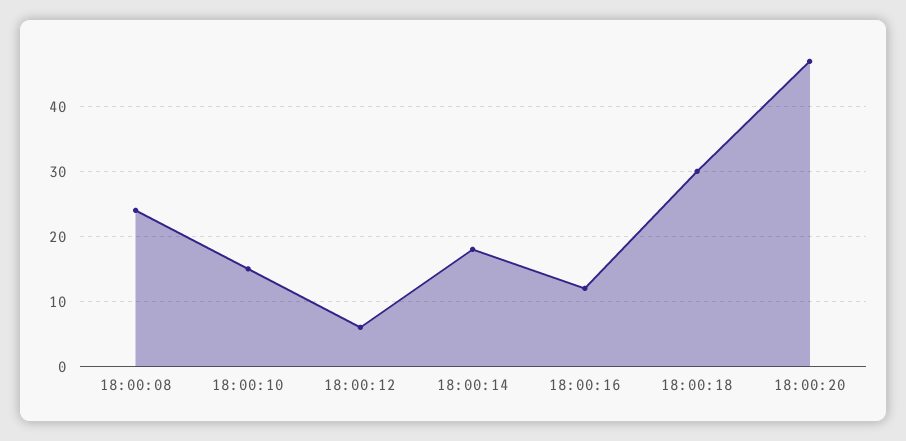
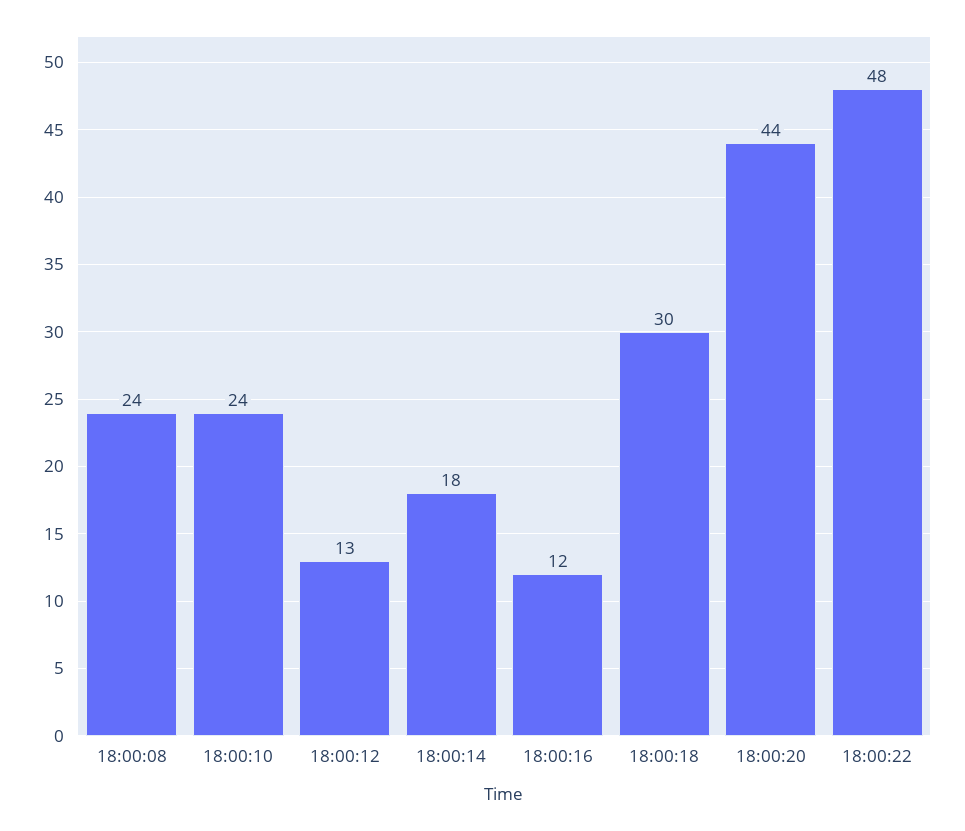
18:00:10: 15 -> 24
18:00:12: 6 -> 13
18:00:20: 47 -> 44
18:00:22: none -> 48

